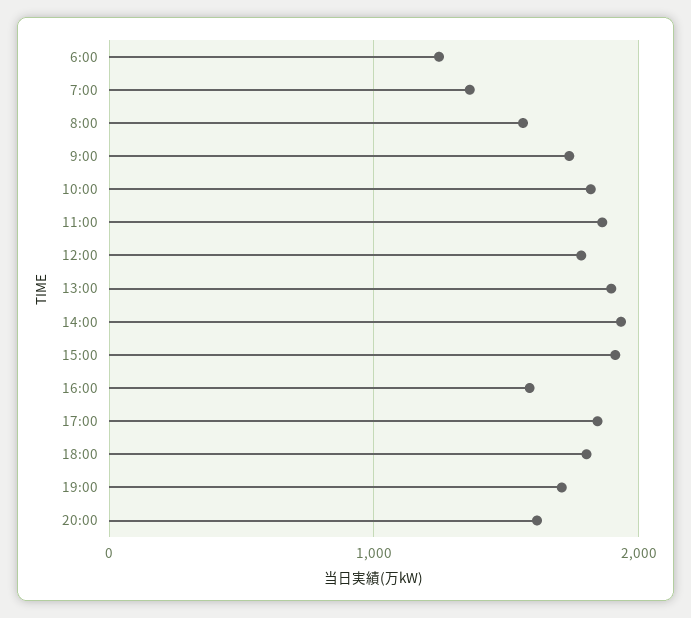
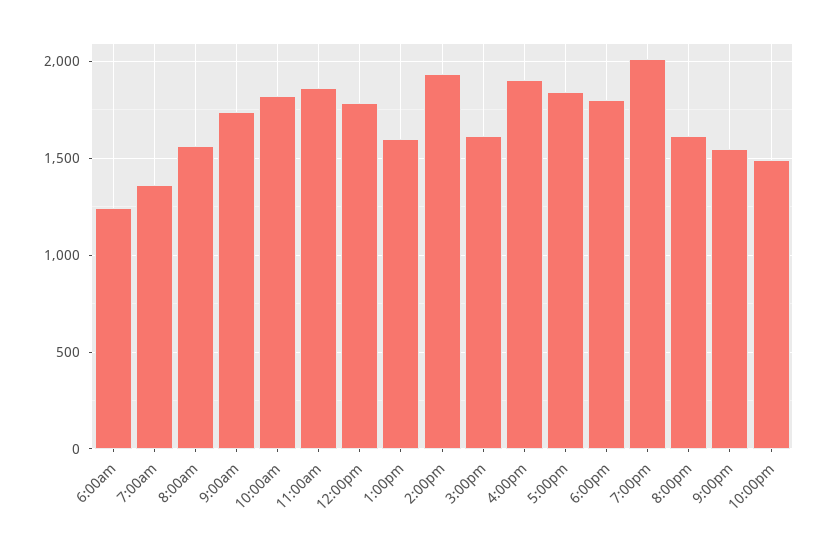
13:00: 1900 -> 1600
15:00: 1900 -> 1600
16:00: 1600 -> 1900
19:00: 1700 -> 2000
9:00pm: none -> 1550
10:00pm: none -> 1500

